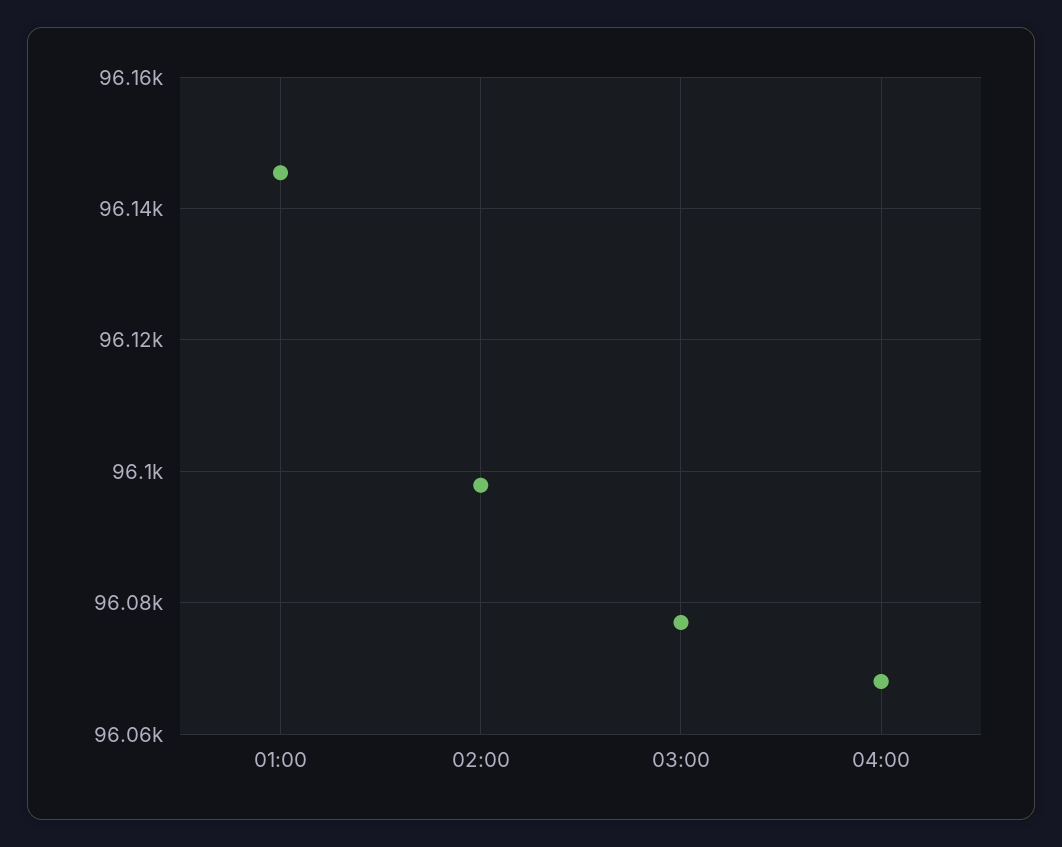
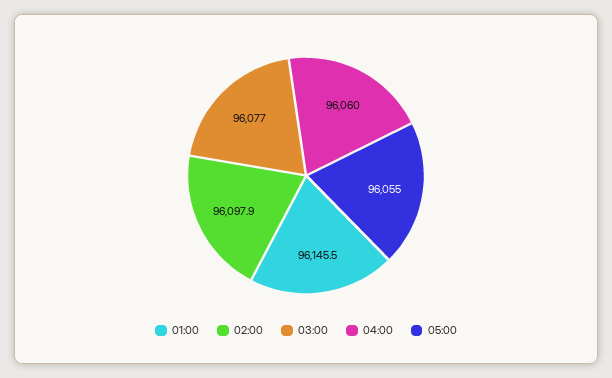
04:00: 96068 -> 96060
05:00: none -> 96055

